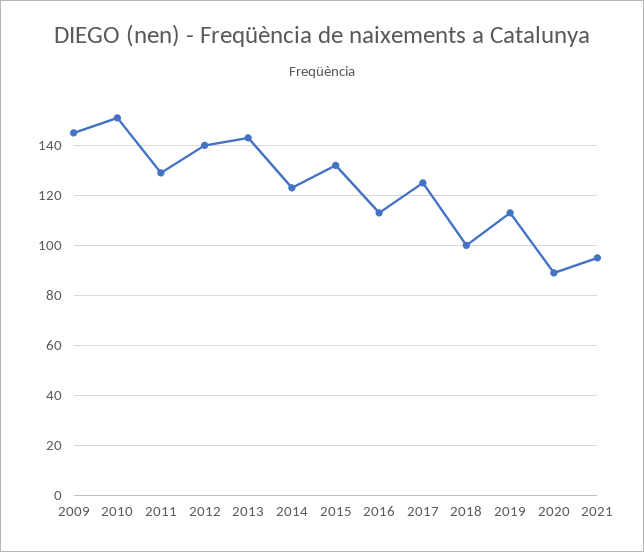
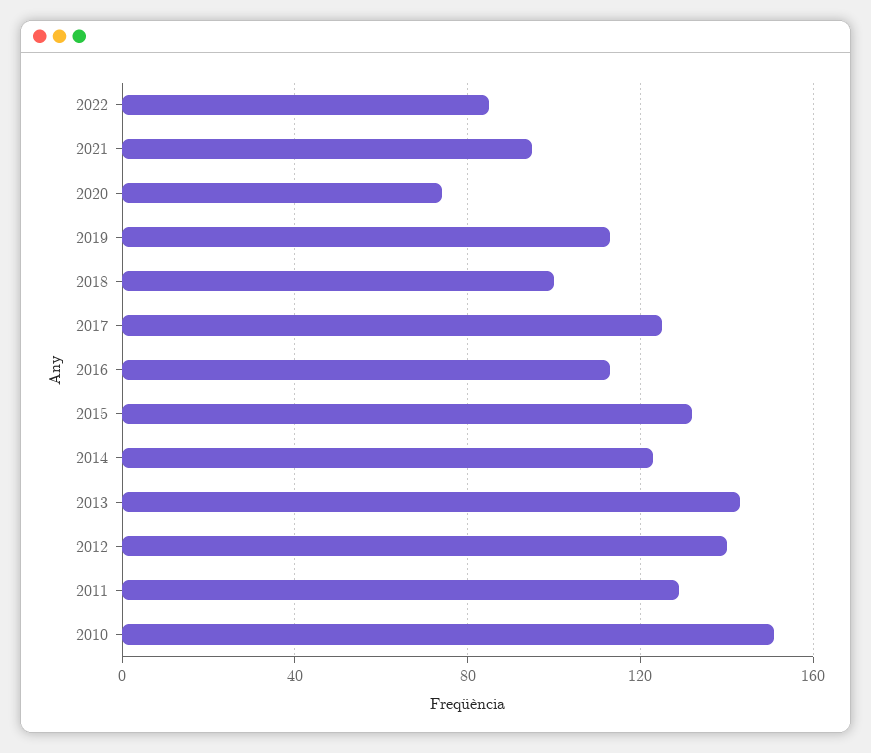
2009: 145 -> none
2020: 90 -> 75
2022: none -> 85

